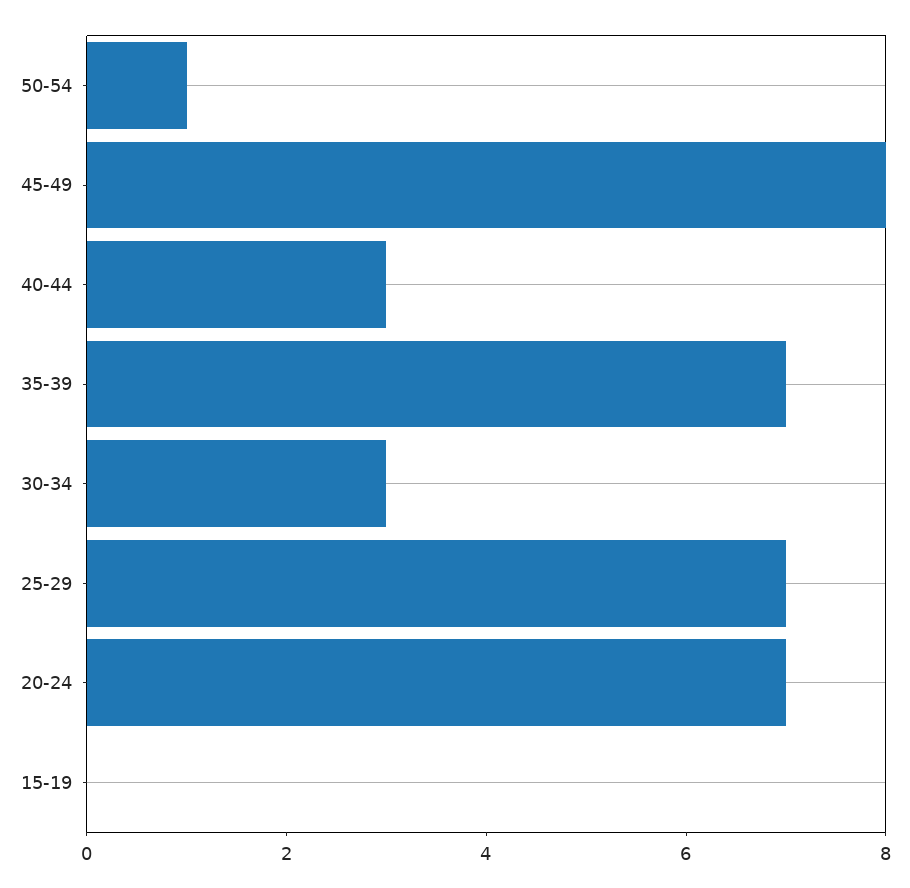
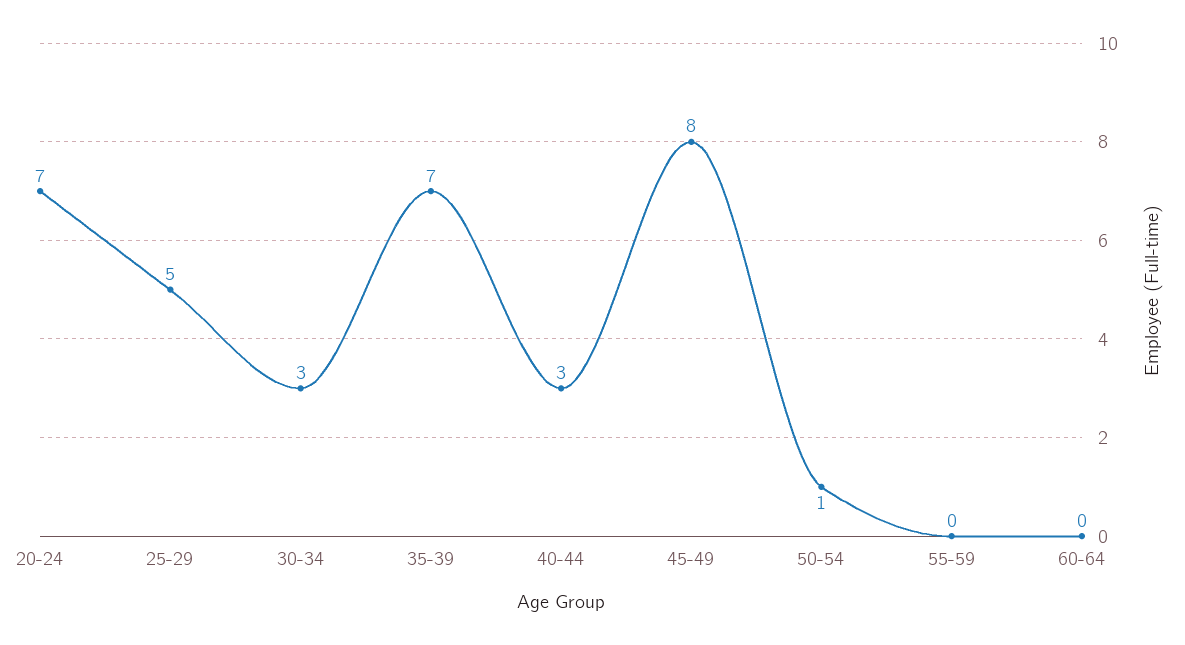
25-29: 7 -> 5
15-19: 0 -> none
55-59: none -> 0
60-64: none -> 0

